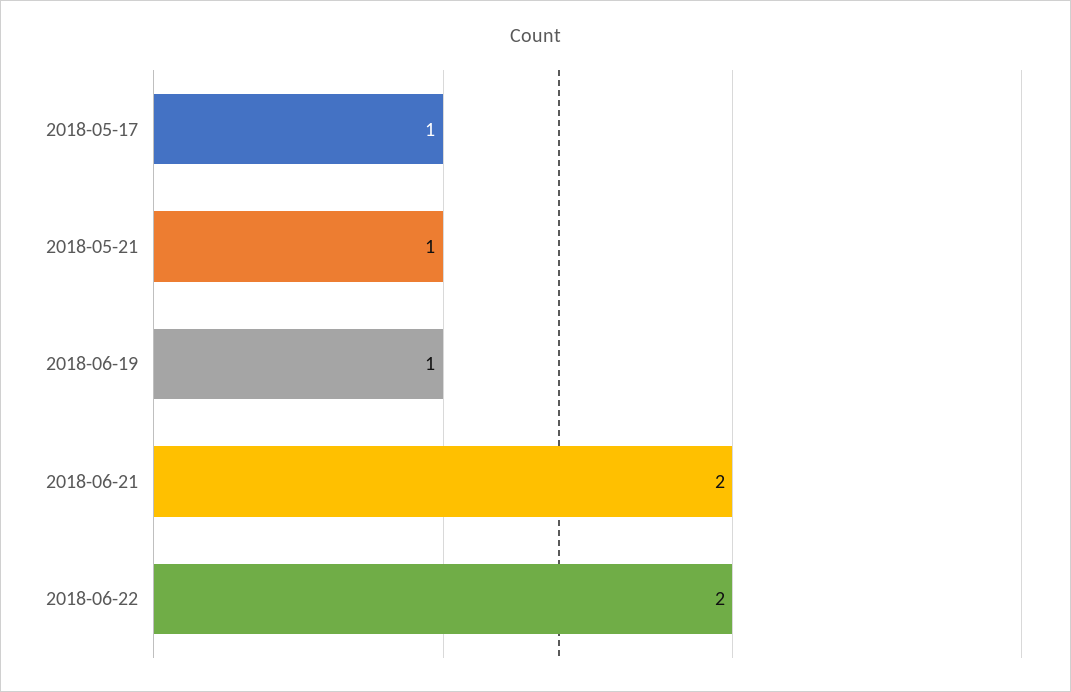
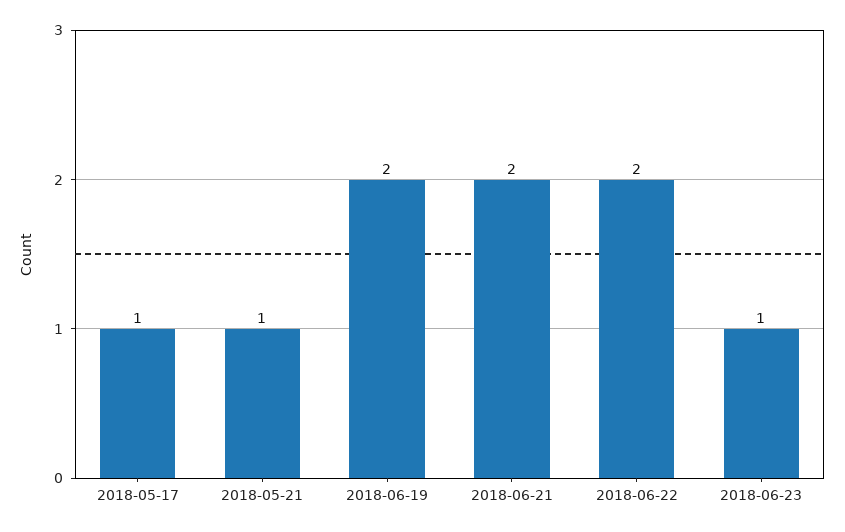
2018-06-19: 1 -> 2
2018-06-23: none -> 1

